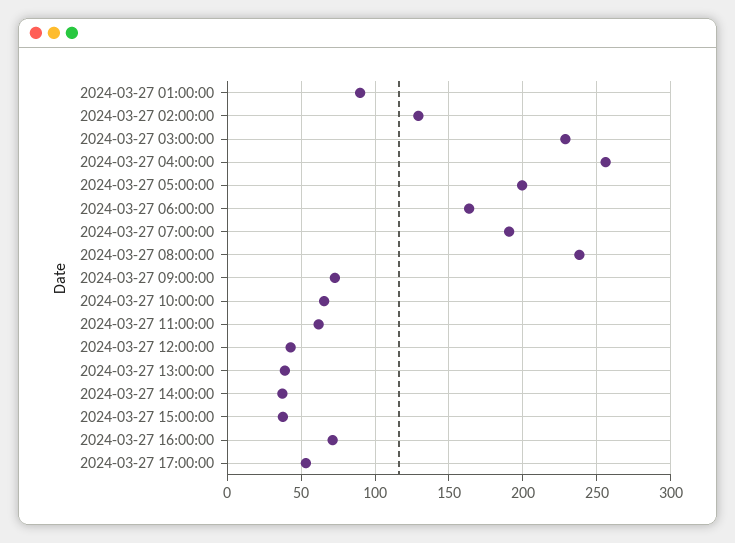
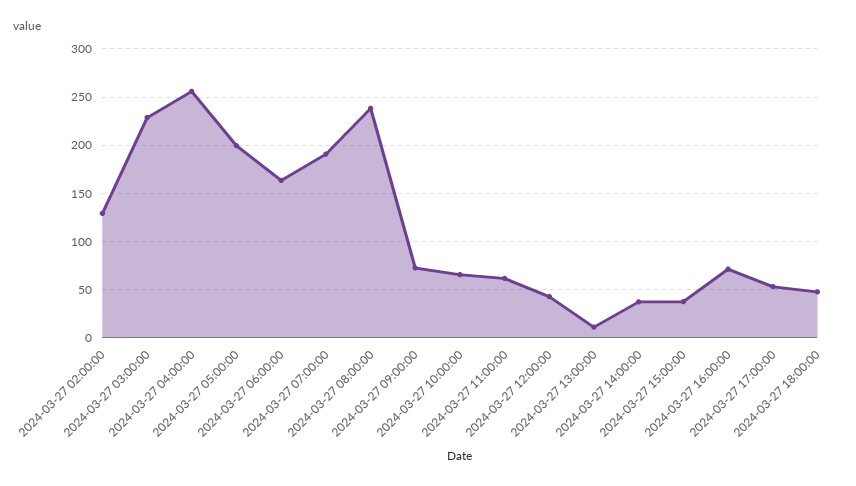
2024-03-27 01:00:00: 90 -> none
2024-03-27 13:00:00: 40 -> 10
2024-03-27 18:00:00: none -> 50

